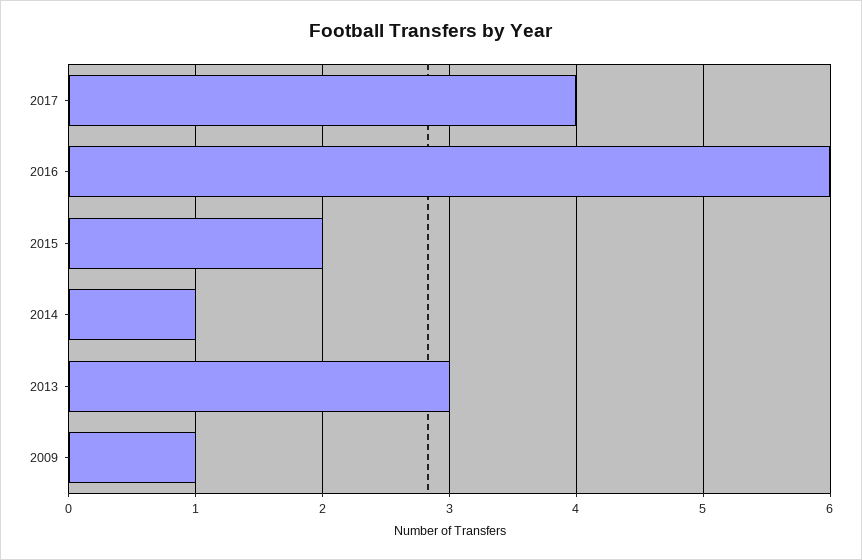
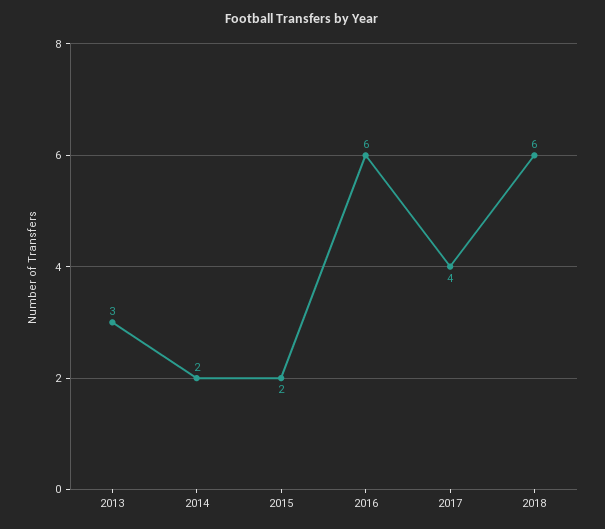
2014: 1 -> 2
2009: 1 -> none
2018: none -> 6

